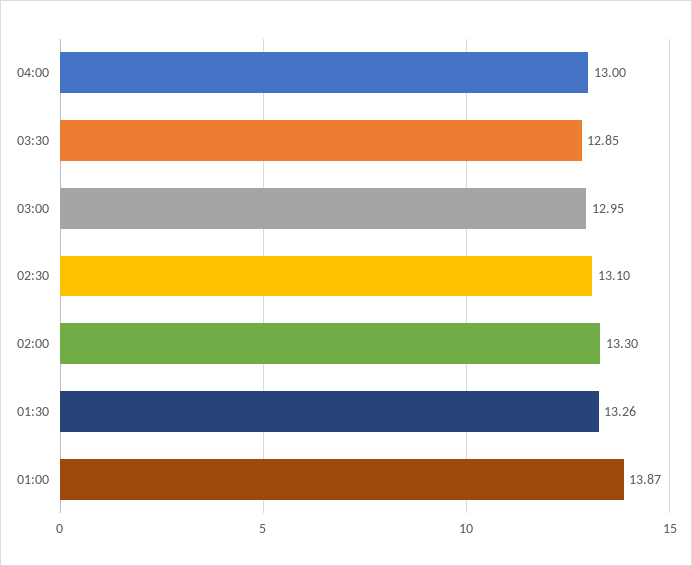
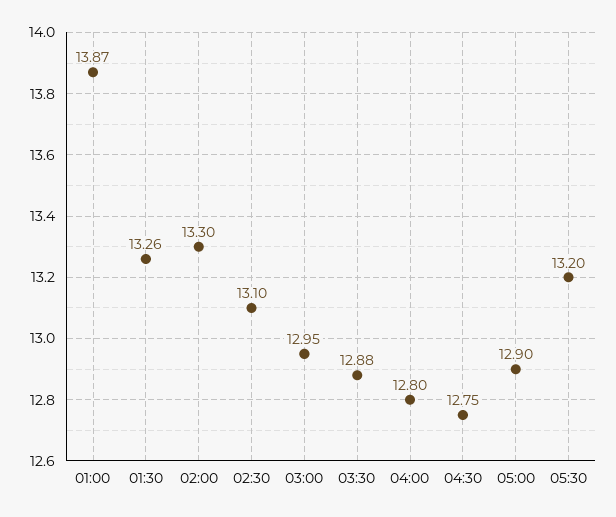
04:00: 13 -> 12.8
03:30: 12.85 -> 12.88
04:30: none -> 12.75
05:00: none -> 12.9
05:30: none -> 13.2

